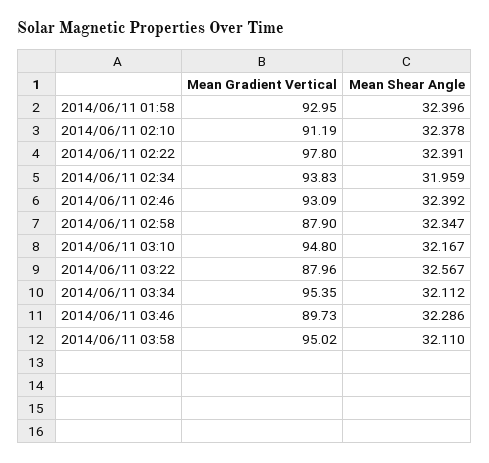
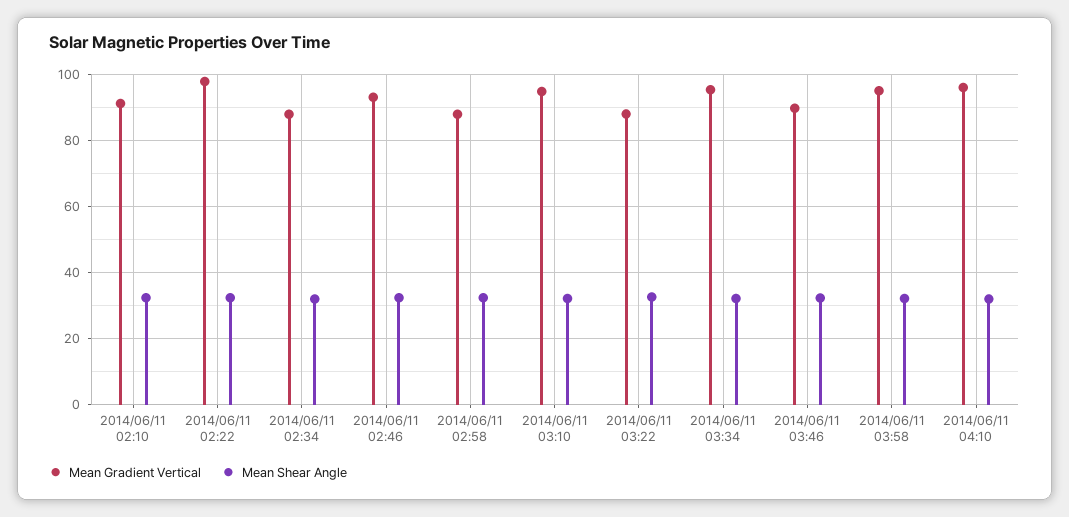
Mean Gradient Vertical, 2014/06/11 01:58: 92.95 -> none
Mean Shear Angle, 2014/06/11 01:58: 32.396 -> none
Mean Gradient Vertical, 2014/06/11 02:34: 93.83 -> 88
Mean Gradient Vertical, 2014/06/11 04:10: none -> 96
Mean Shear Angle, 2014/06/11 04:10: none -> 32

